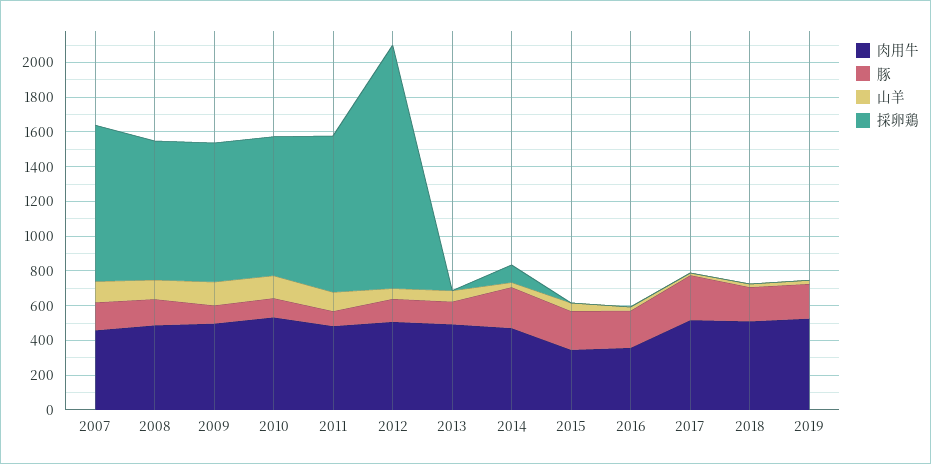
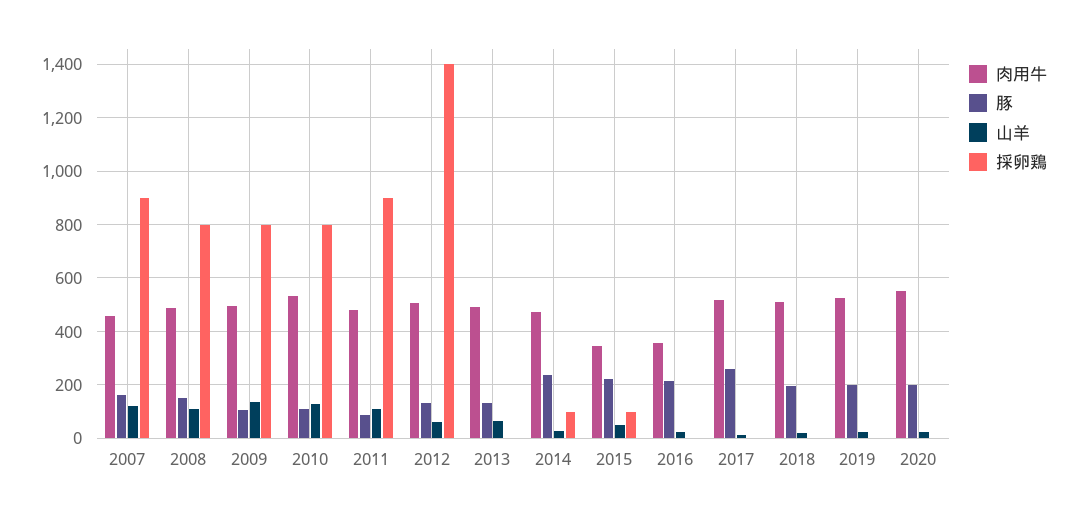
採卵鶏, 2015: 0 -> 100
肉用牛, 2020: none -> 550
豚, 2020: none -> 200
山羊, 2020: none -> 25
採卵鶏, 2020: none -> 0

